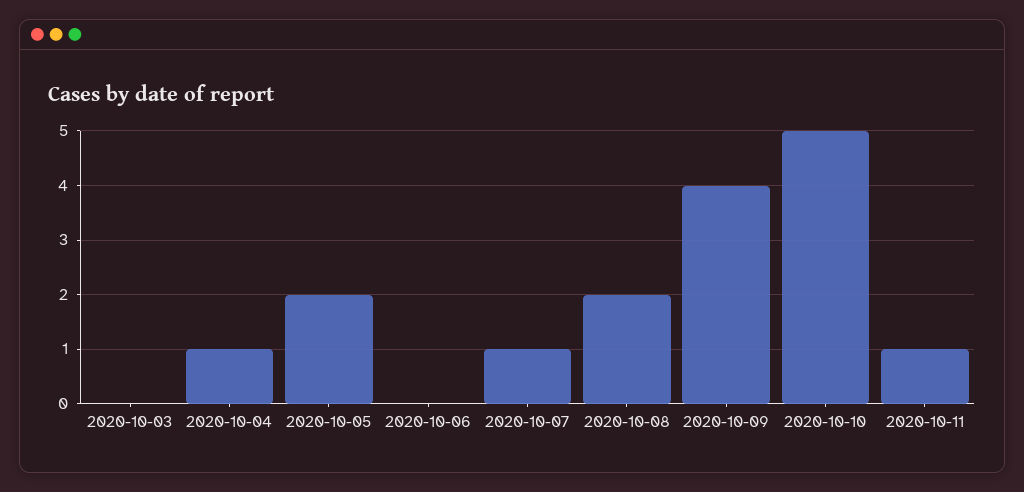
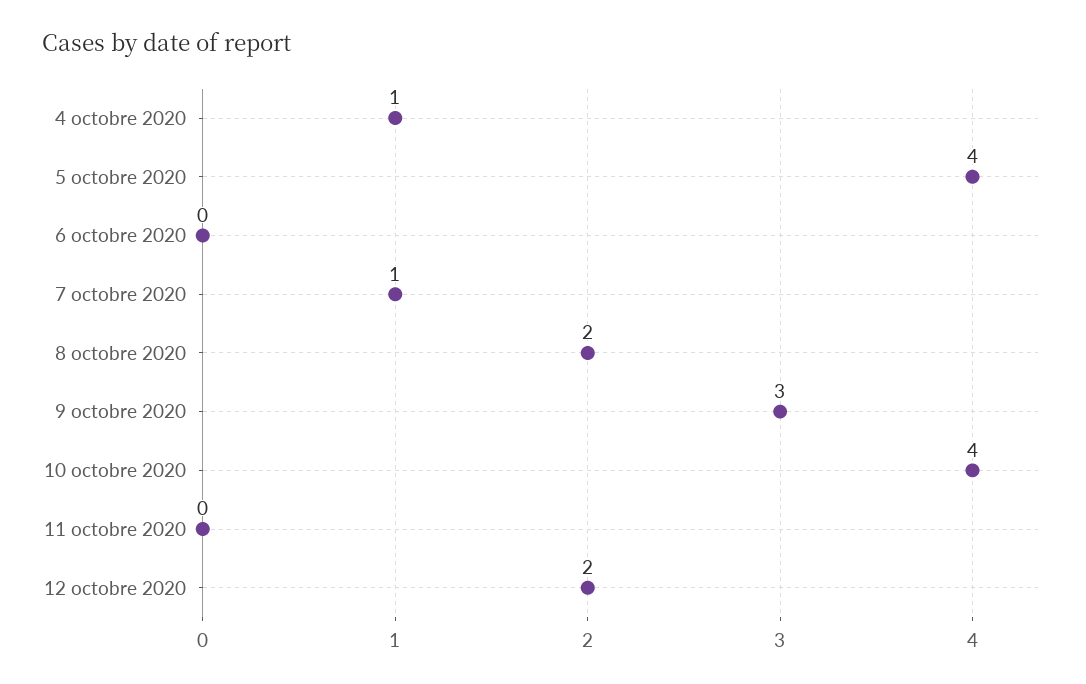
2020-10-03: 0 -> none
2020-10-05: 2 -> 4
2020-10-09: 4 -> 3
2020-10-10: 5 -> 4
2020-10-11: 1 -> 0
12 octobre 2020: none -> 2

